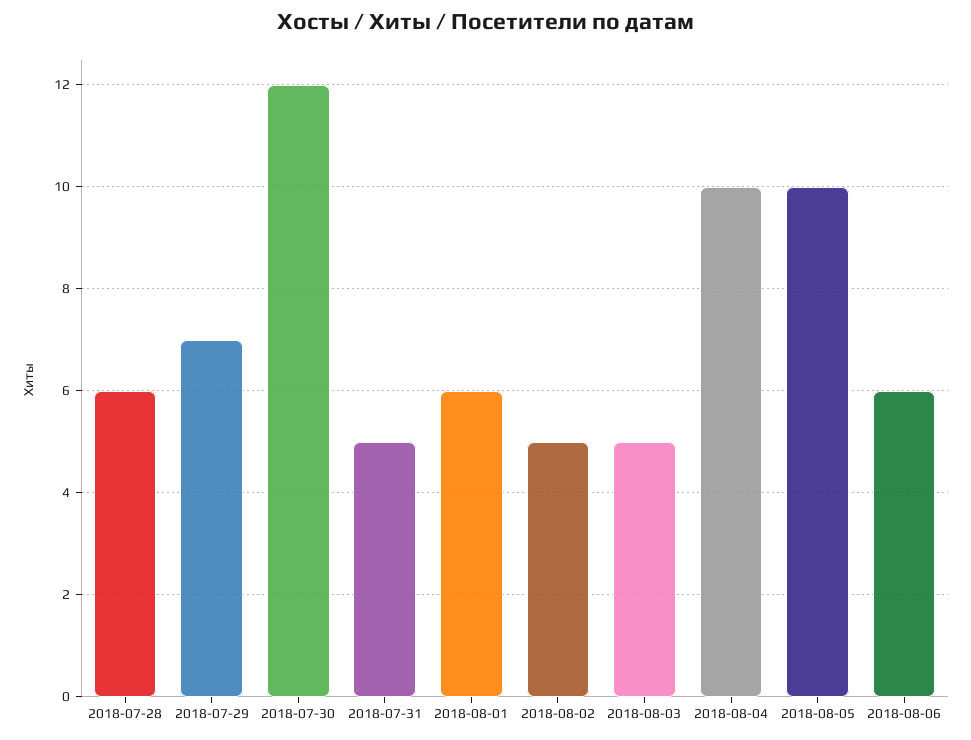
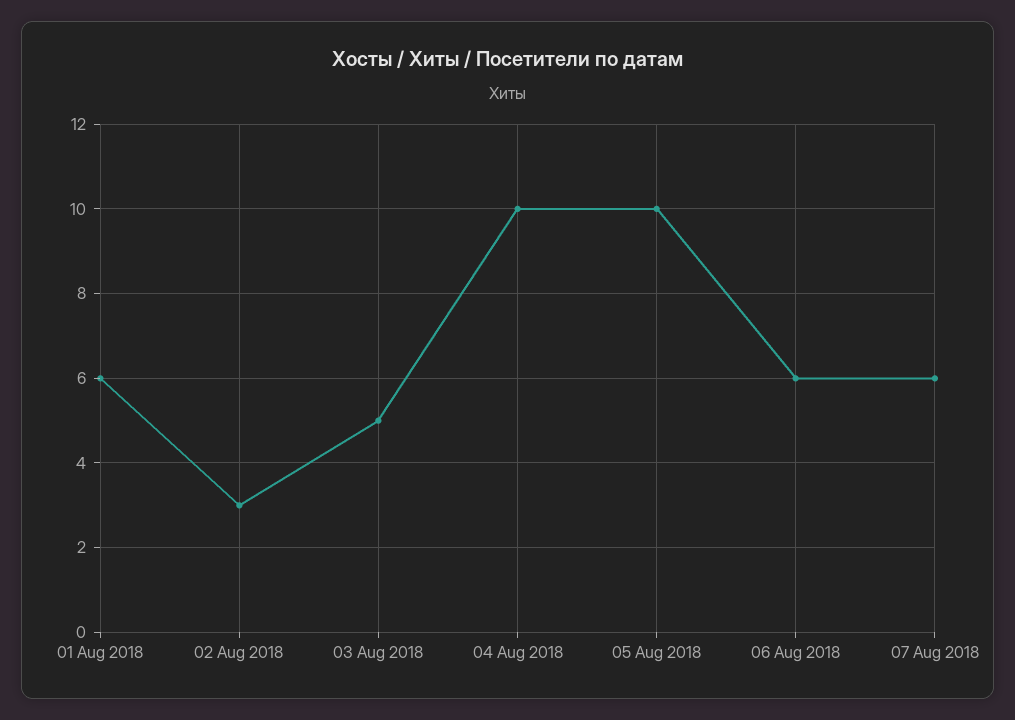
2018-07-28: 6 -> none
2018-07-29: 7 -> none
2018-07-30: 12 -> none
2018-07-31: 5 -> none
2018-08-02: 5 -> 3
07 Aug 2018: none -> 6

